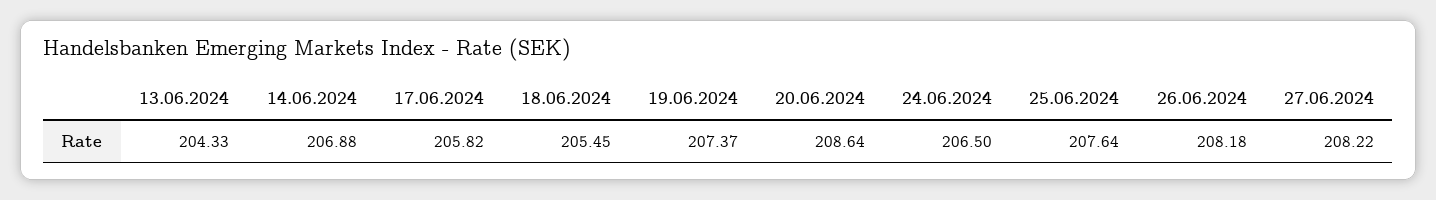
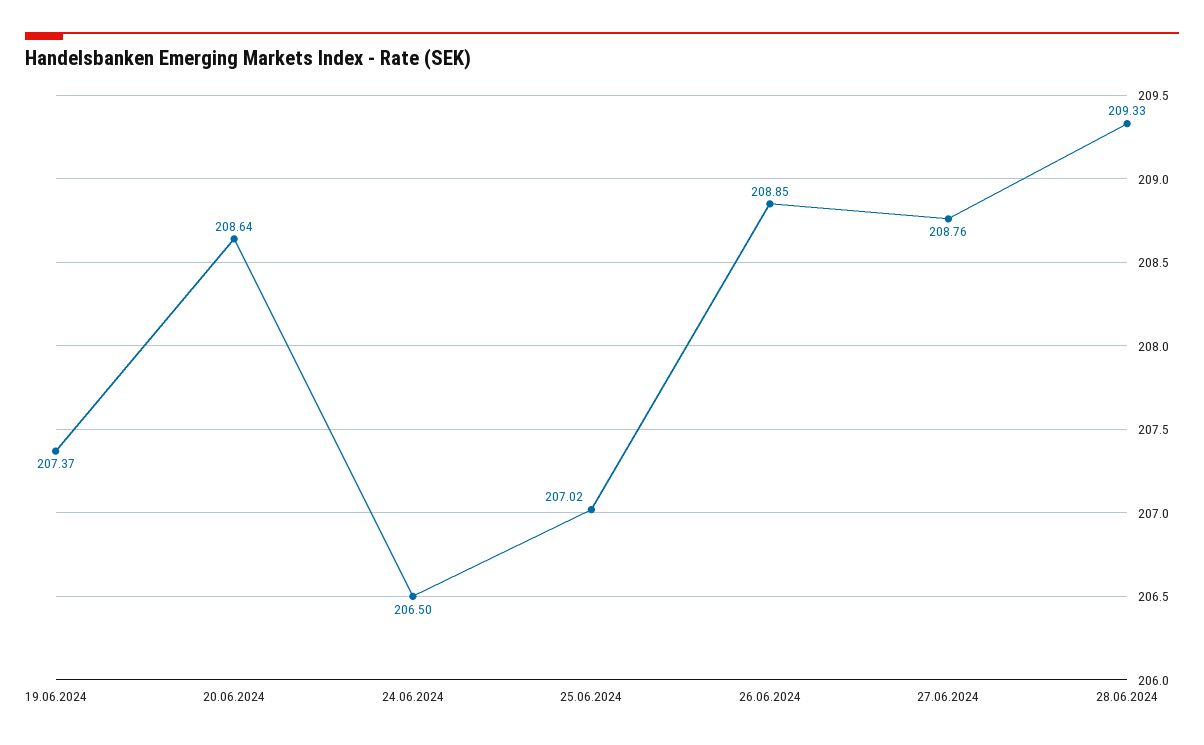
13.06.2024: 204.33 -> none
14.06.2024: 206.88 -> none
17.06.2024: 205.82 -> none
18.06.2024: 205.45 -> none
25.06.2024: 207.64 -> 207.02
26.06.2024: 208.18 -> 208.85
27.06.2024: 208.22 -> 208.76
28.06.2024: none -> 209.33

